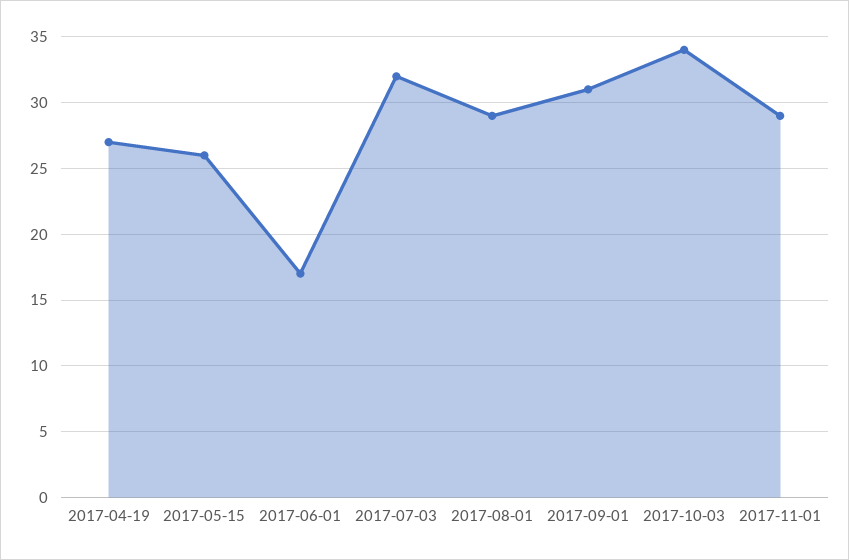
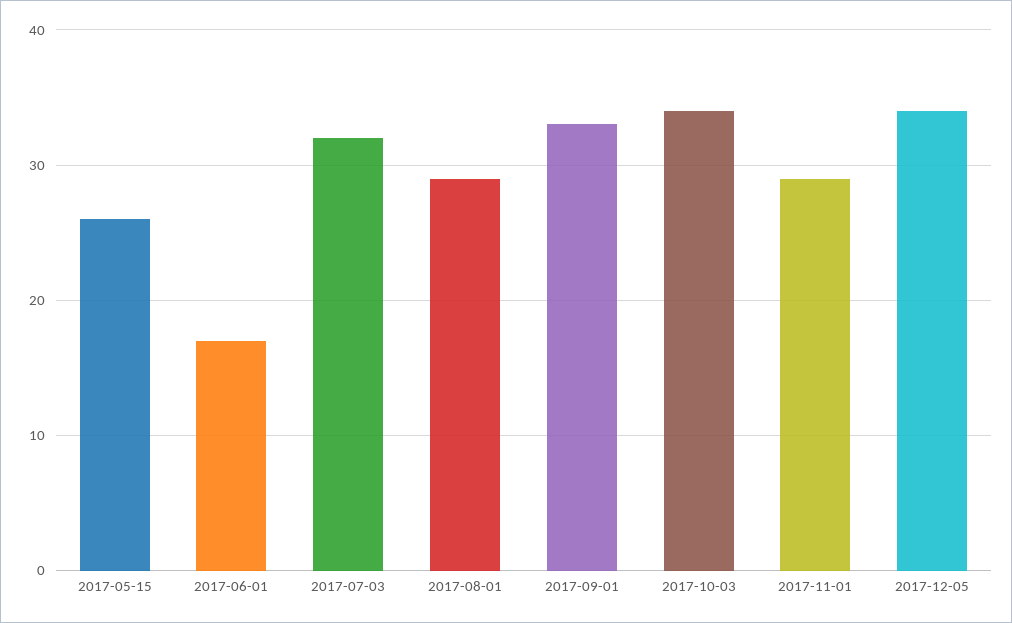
2017-04-19: 27 -> none
2017-09-01: 31 -> 33
2017-12-05: none -> 34

